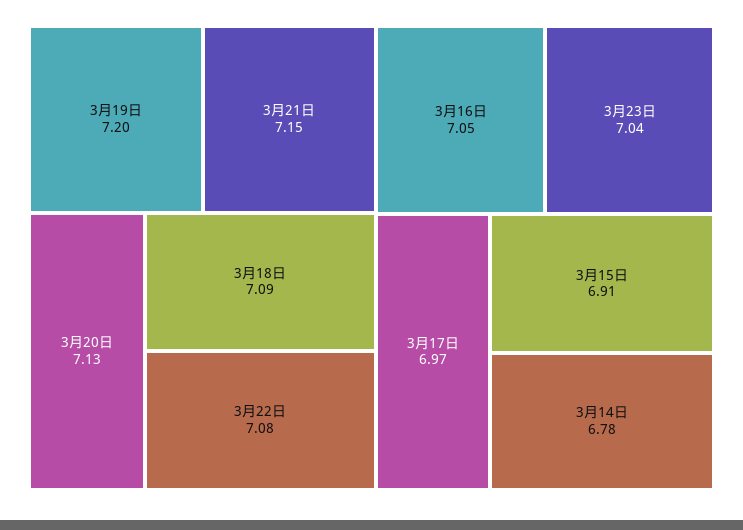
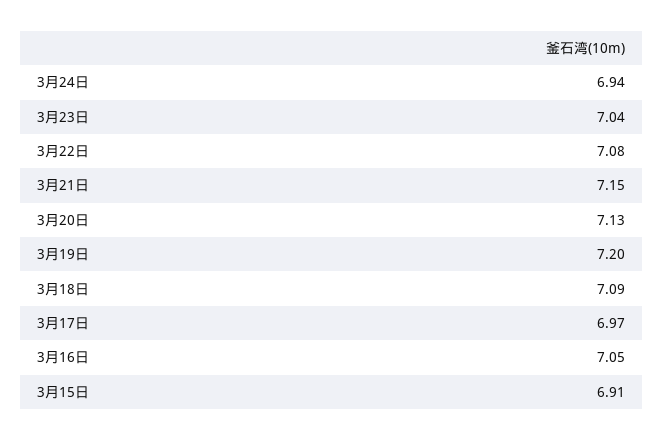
3月14日: 6.78 -> none
3月24日: none -> 6.94

